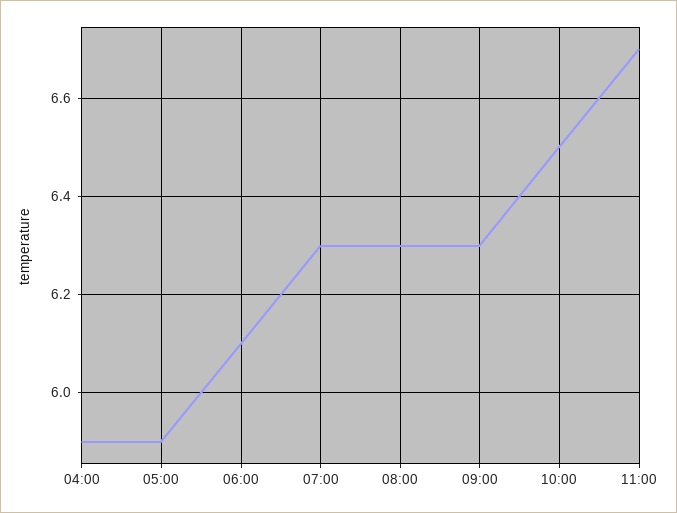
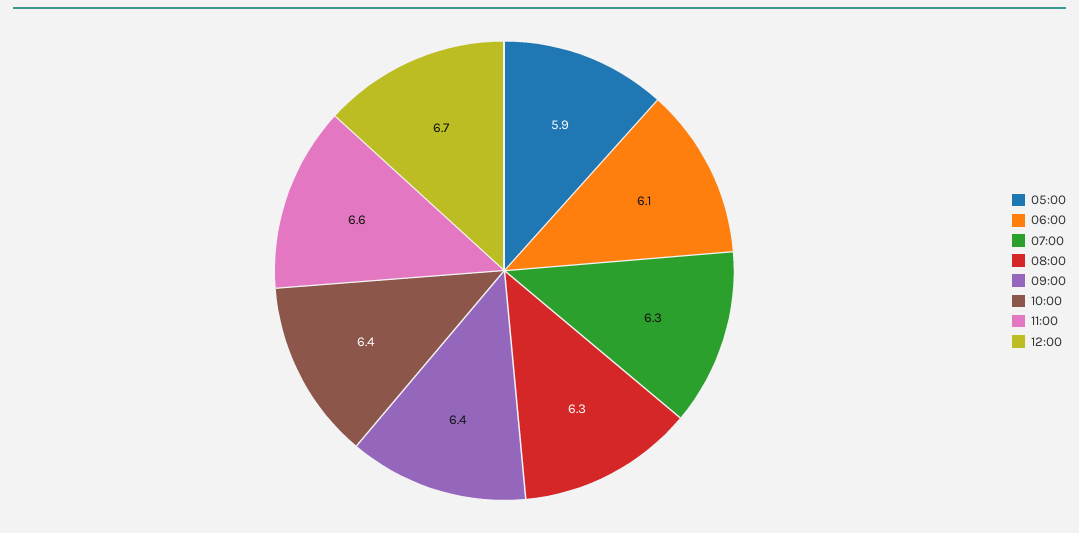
04:00: 5.9 -> none
09:00: 6.3 -> 6.4
10:00: 6.5 -> 6.4
11:00: 6.7 -> 6.6
12:00: none -> 6.7

